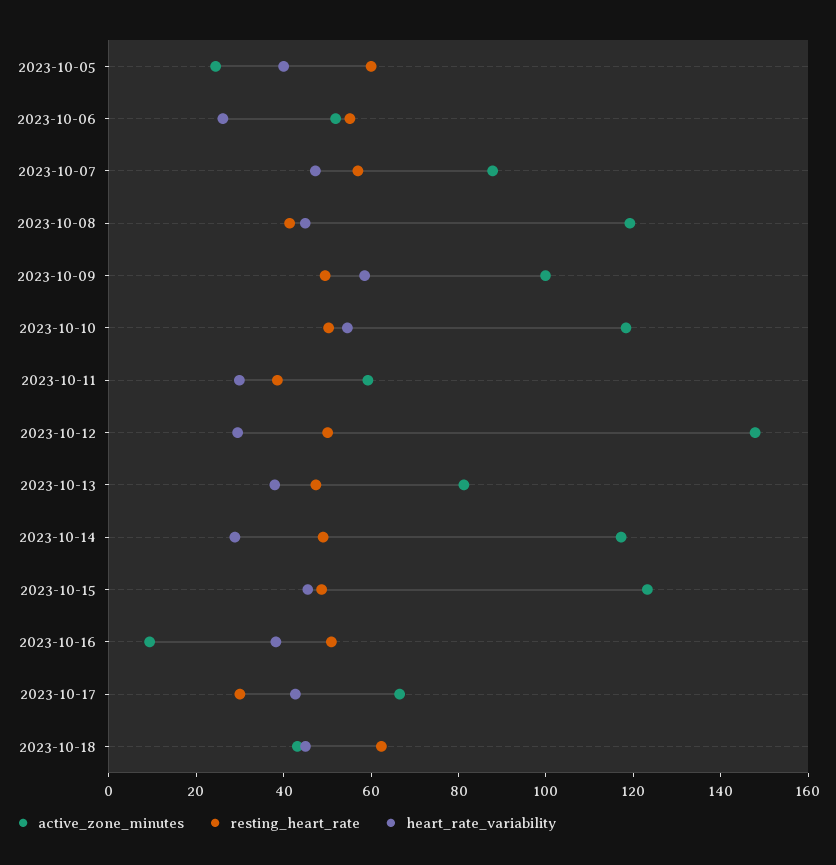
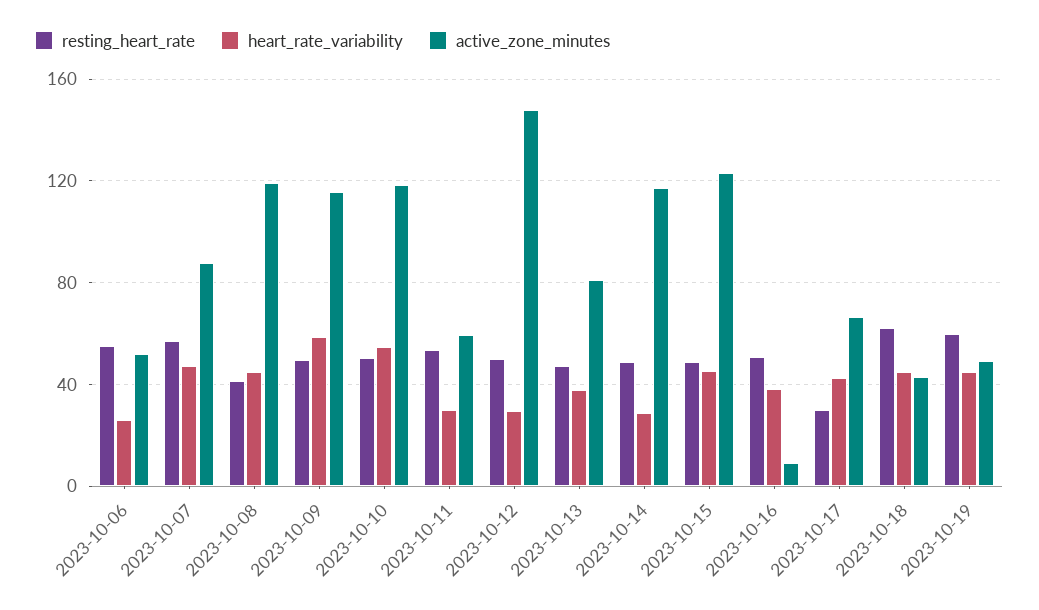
active_zone_minutes, 2023-10-05: 25 -> none
resting_heart_rate, 2023-10-05: 60 -> none
heart_rate_variability, 2023-10-05: 40 -> none
active_zone_minutes, 2023-10-09: 100 -> 115
resting_heart_rate, 2023-10-11: 40 -> 55
resting_heart_rate, 2023-10-19: none -> 60
heart_rate_variability, 2023-10-19: none -> 45
active_zone_minutes, 2023-10-19: none -> 50

